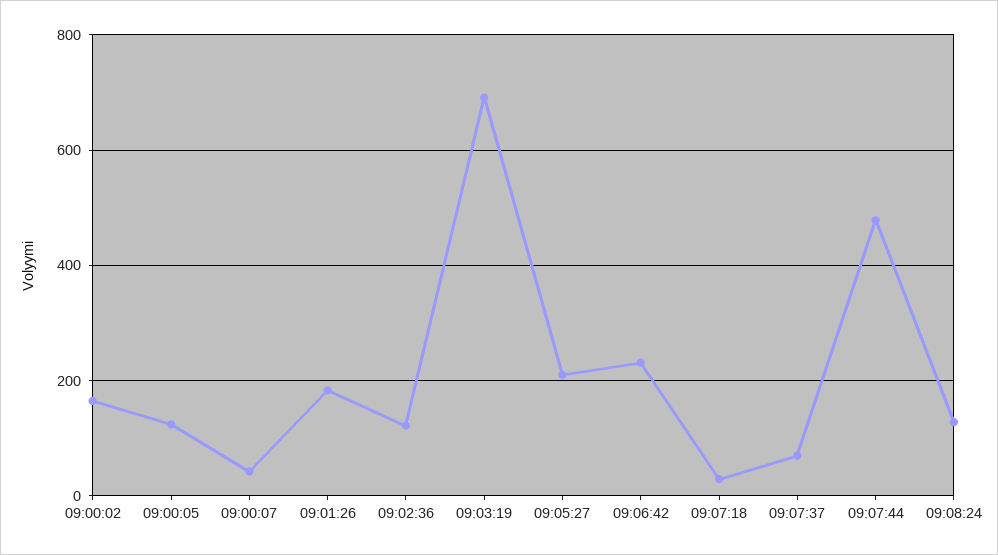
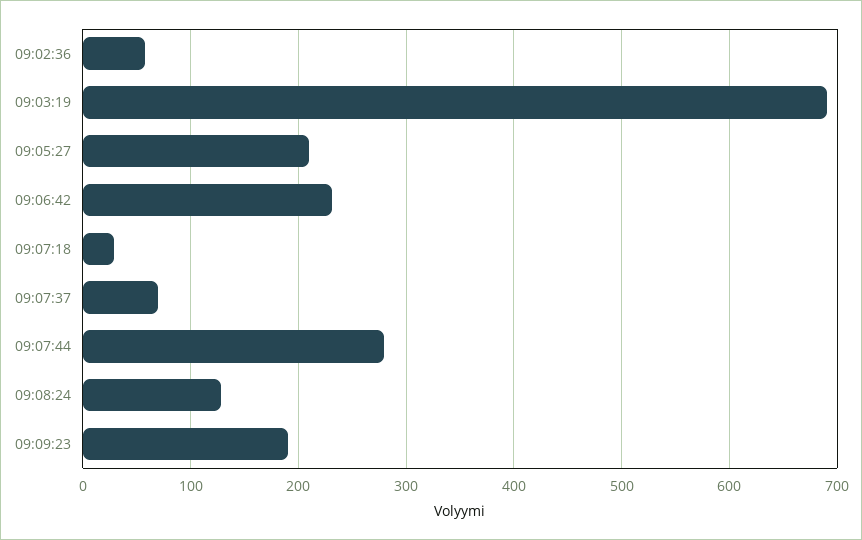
09:00:02: 160 -> none
09:00:05: 120 -> none
09:00:07: 40 -> none
09:01:26: 180 -> none
09:02:36: 120 -> 60
09:07:44: 480 -> 280
09:09:23: none -> 190

